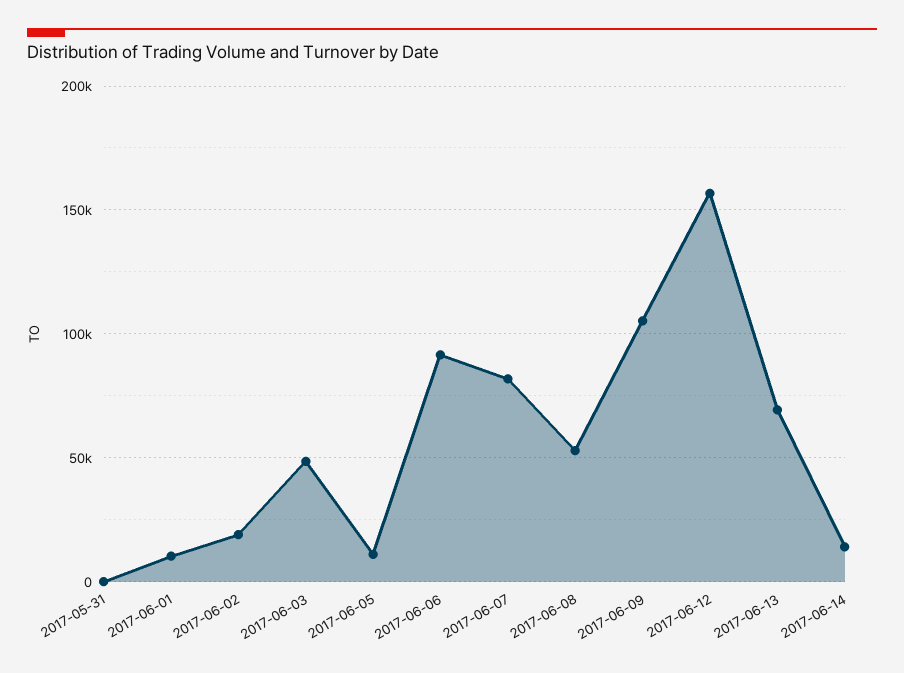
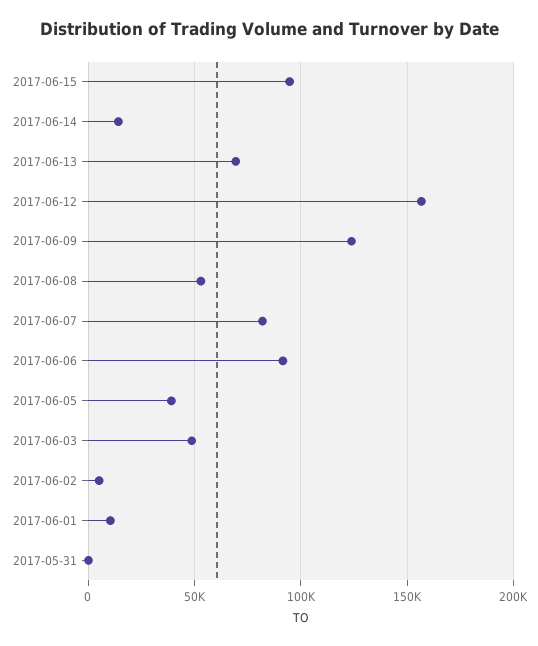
2017-06-02: 20000 -> 5000
2017-06-05: 10000 -> 40000
2017-06-09: 105000 -> 125000
2017-06-15: none -> 95000

